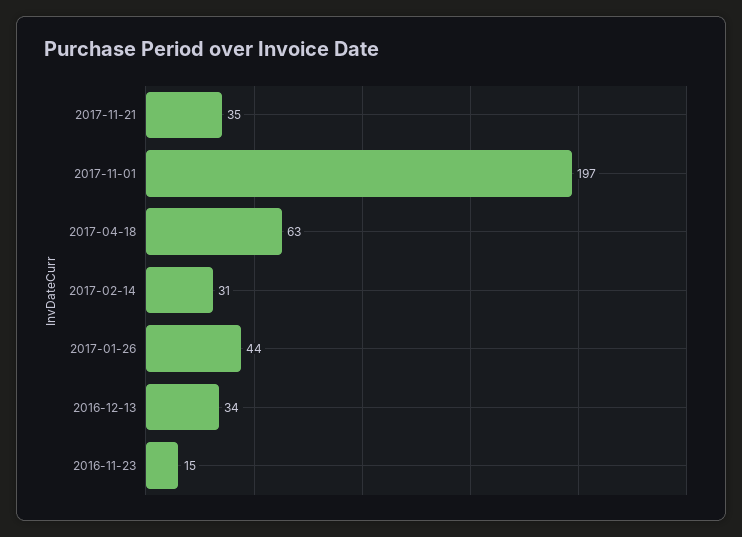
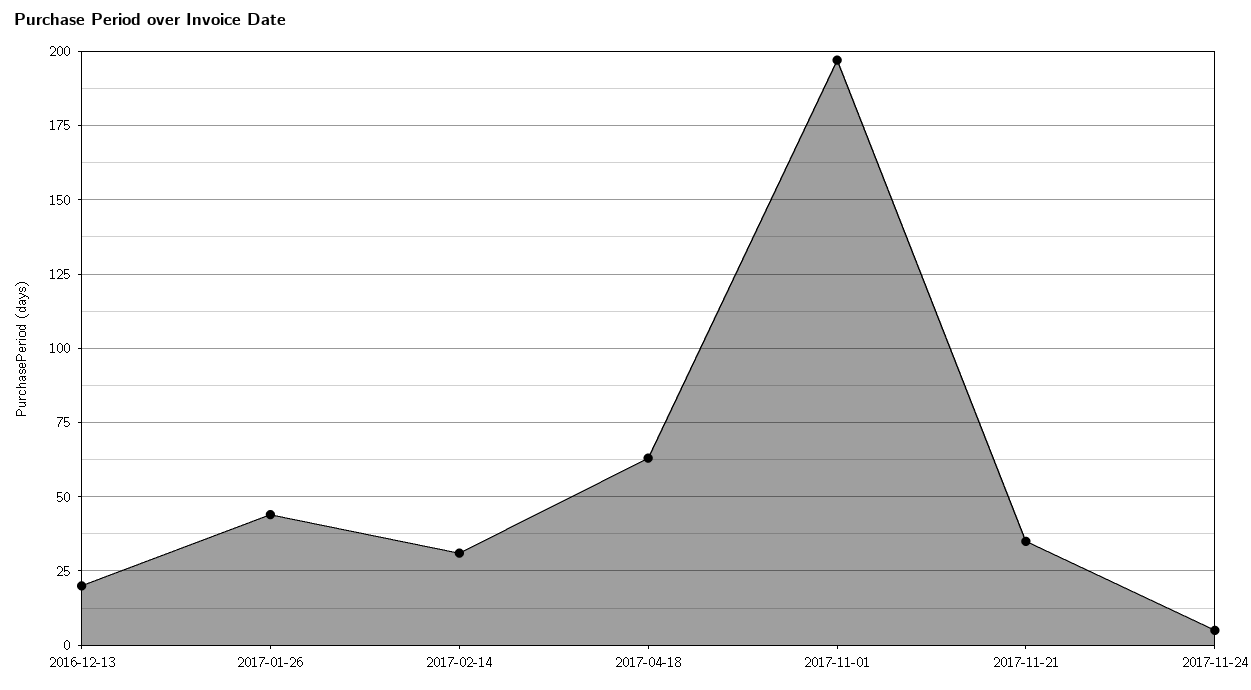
2016-12-13: 34 -> 20
2016-11-23: 15 -> none
2017-11-24: none -> 5

